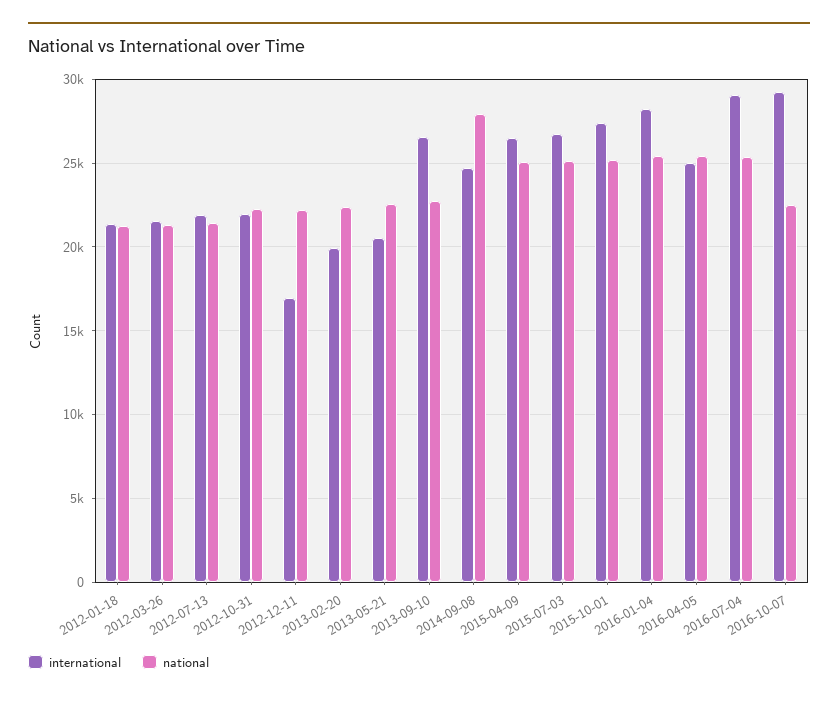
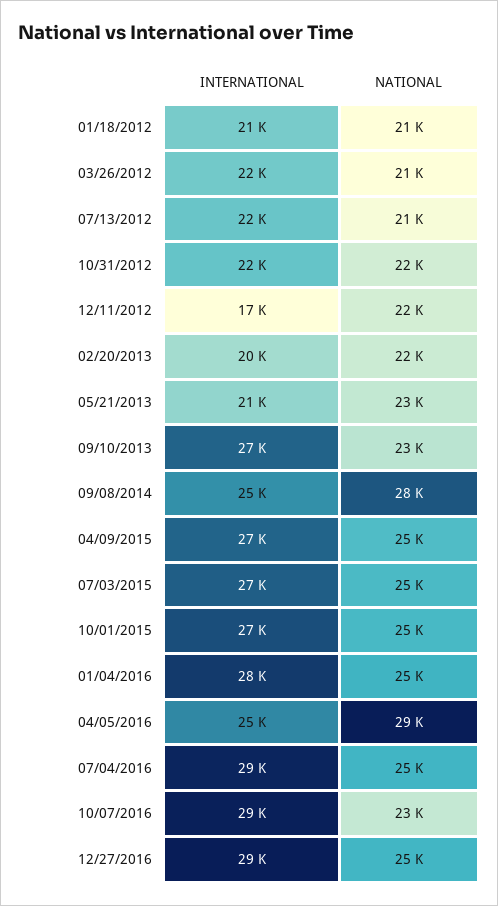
national, 2016-04-05: 25500 -> 29000
international, 12/27/2016: none -> 29000
national, 12/27/2016: none -> 25000

